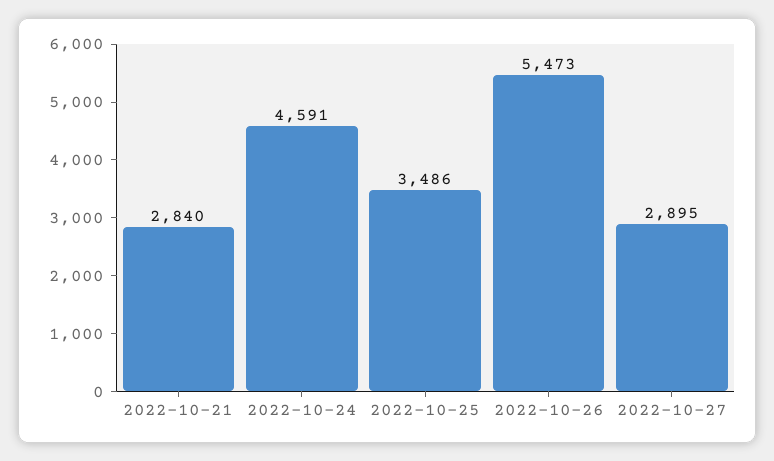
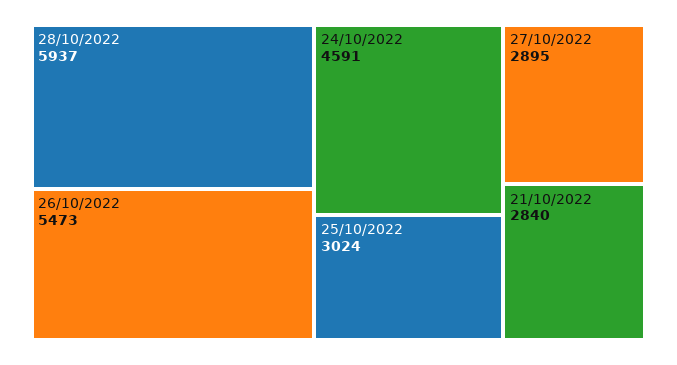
2022-10-25: 3486 -> 3024
28/10/2022: none -> 5937

